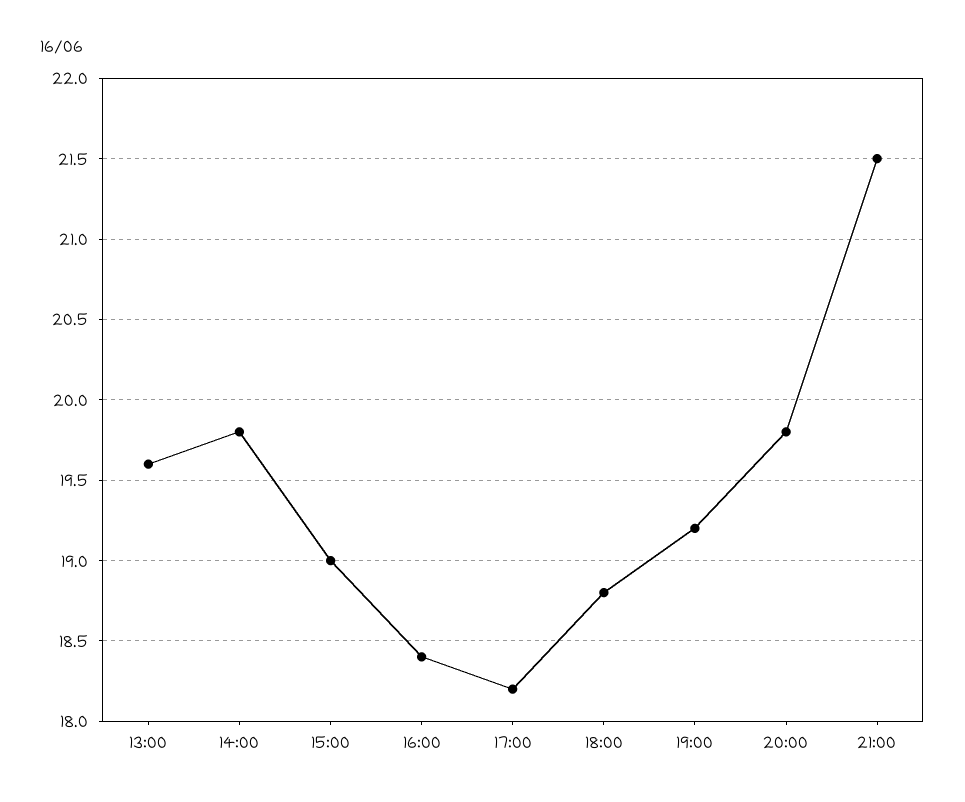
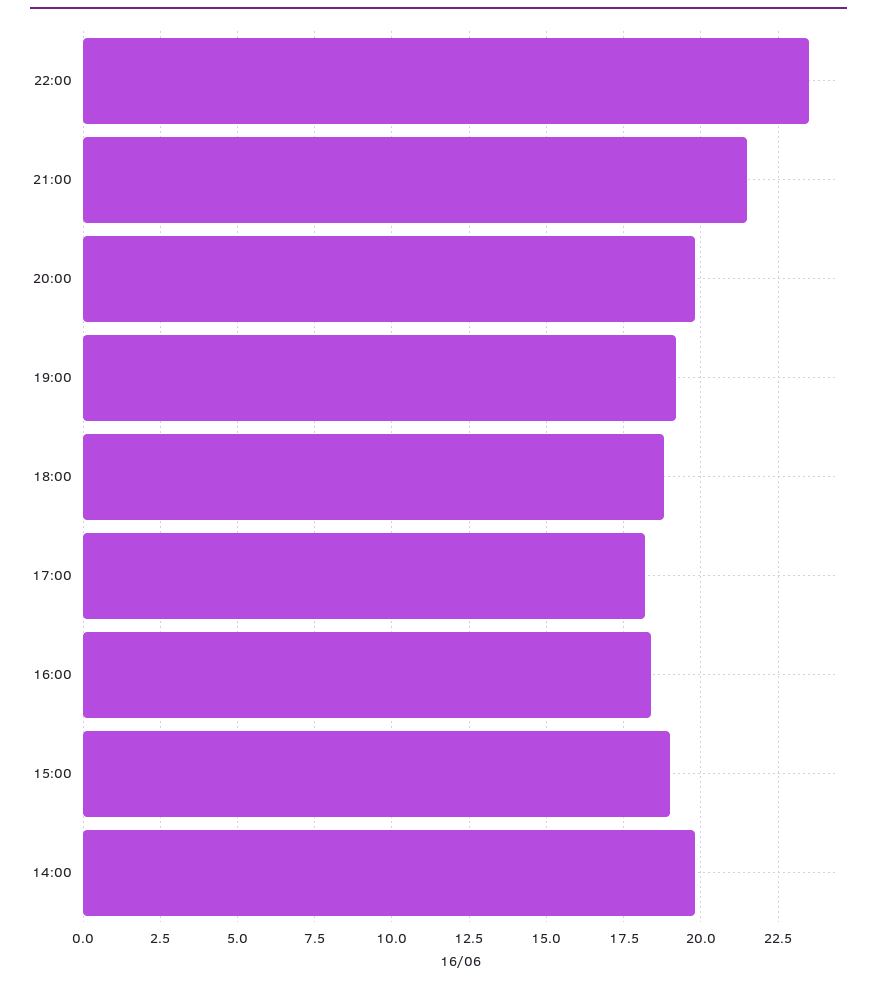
13:00: 19.6 -> none
22:00: none -> 23.5

